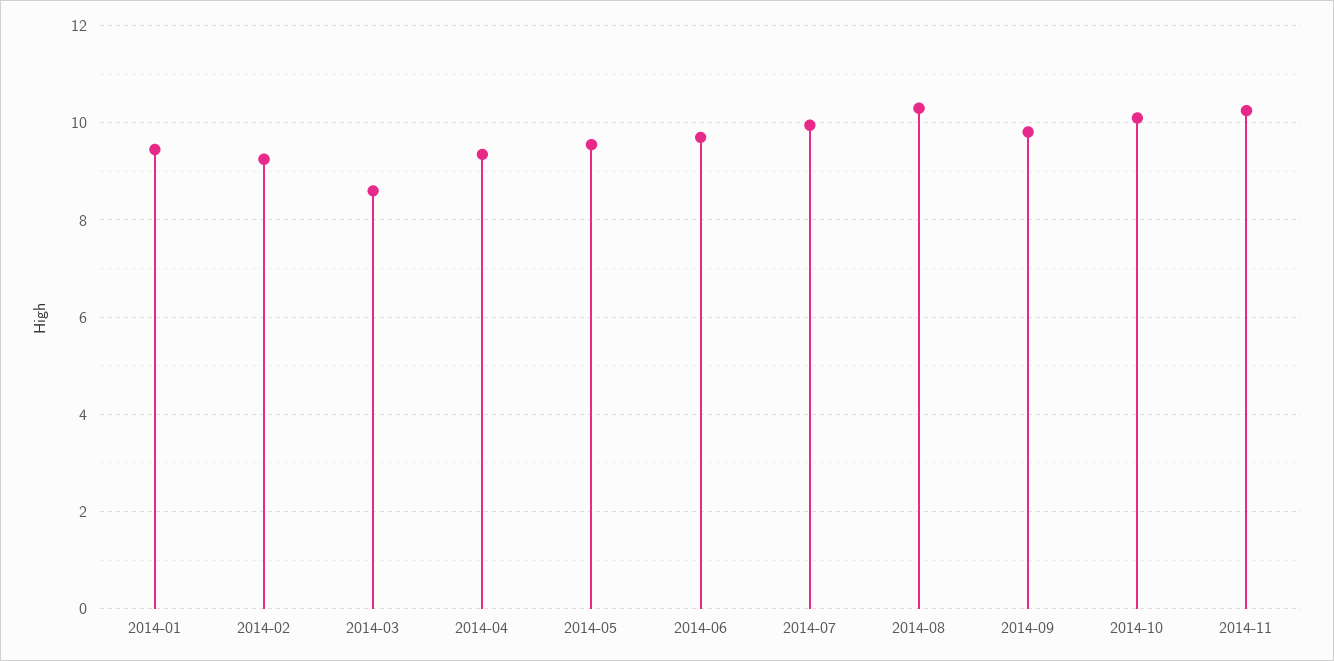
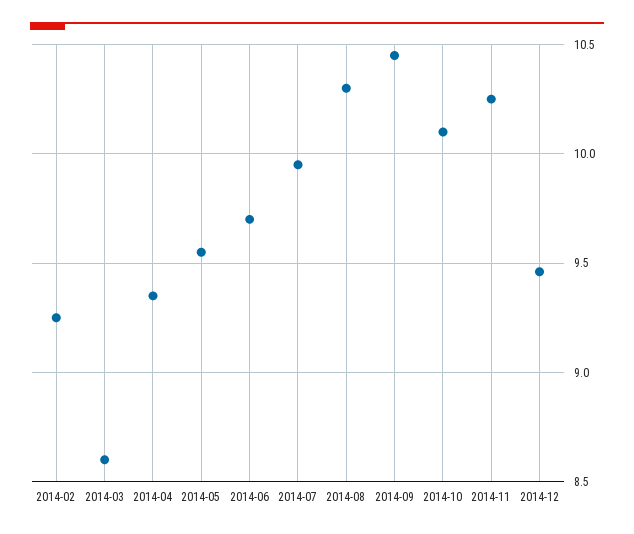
2014-01: 9.4 -> none
2014-09: 9.8 -> 10.45
2014-12: none -> 9.45

